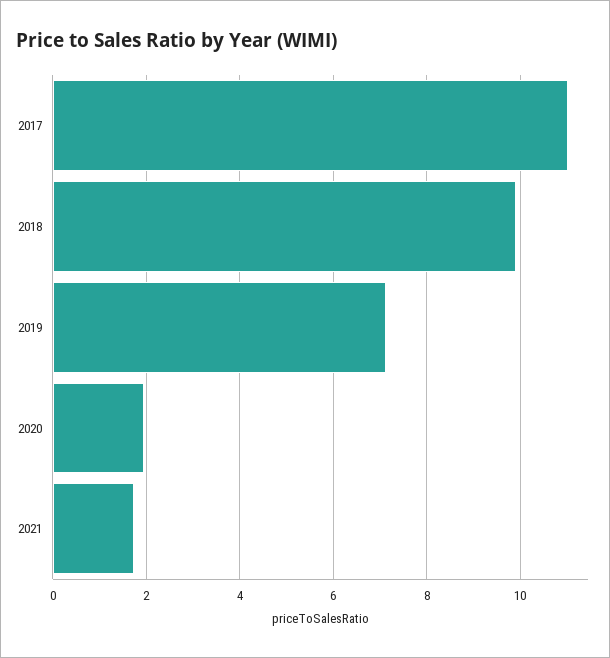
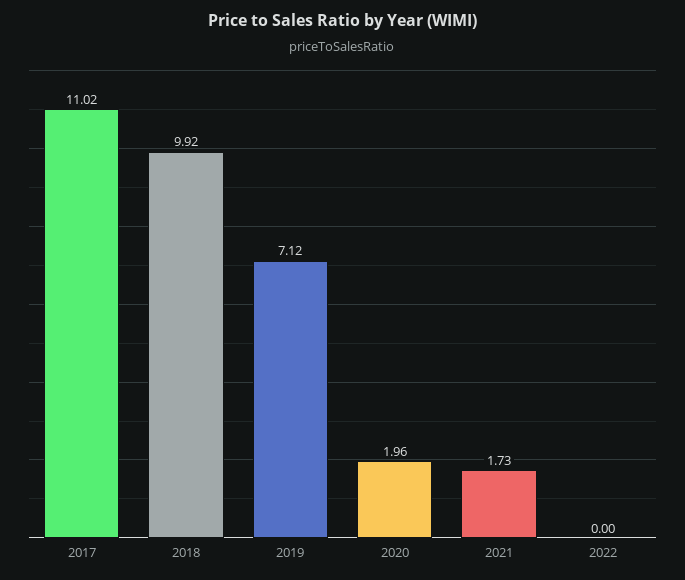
2022: none -> 0

